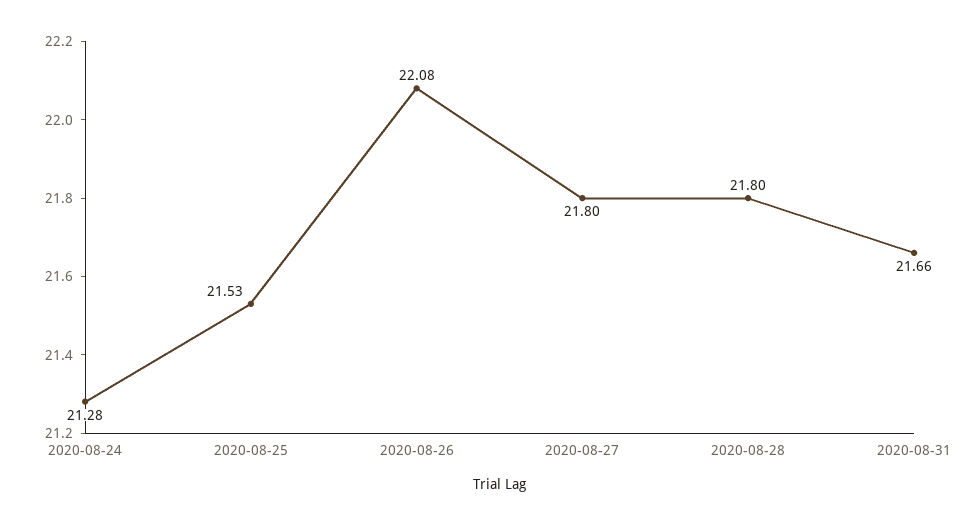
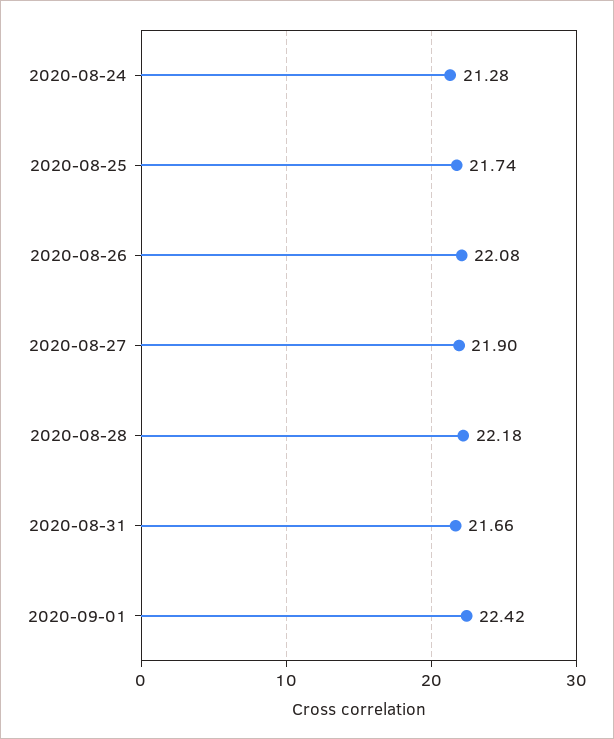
2020-08-25: 21.53 -> 21.74
2020-08-27: 21.8 -> 21.9
2020-08-28: 21.8 -> 22.18
2020-09-01: none -> 22.42

